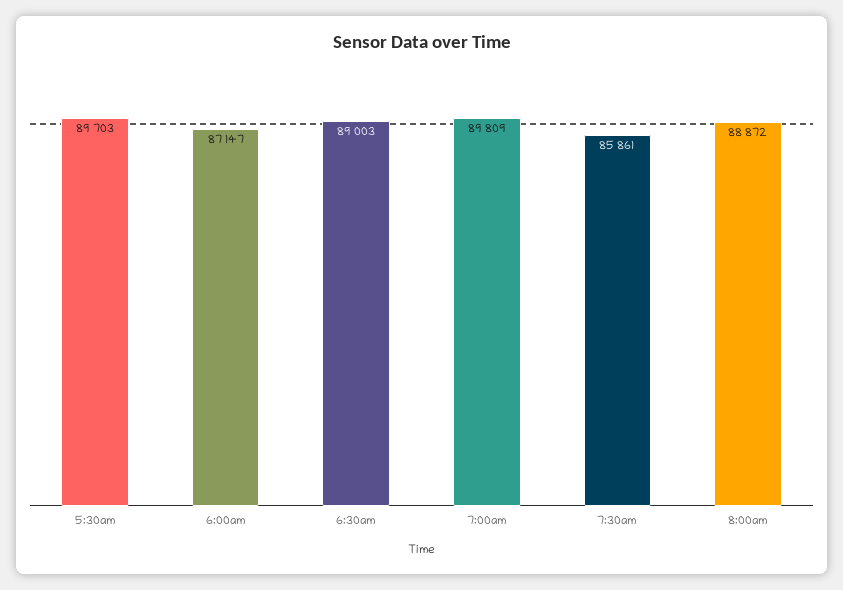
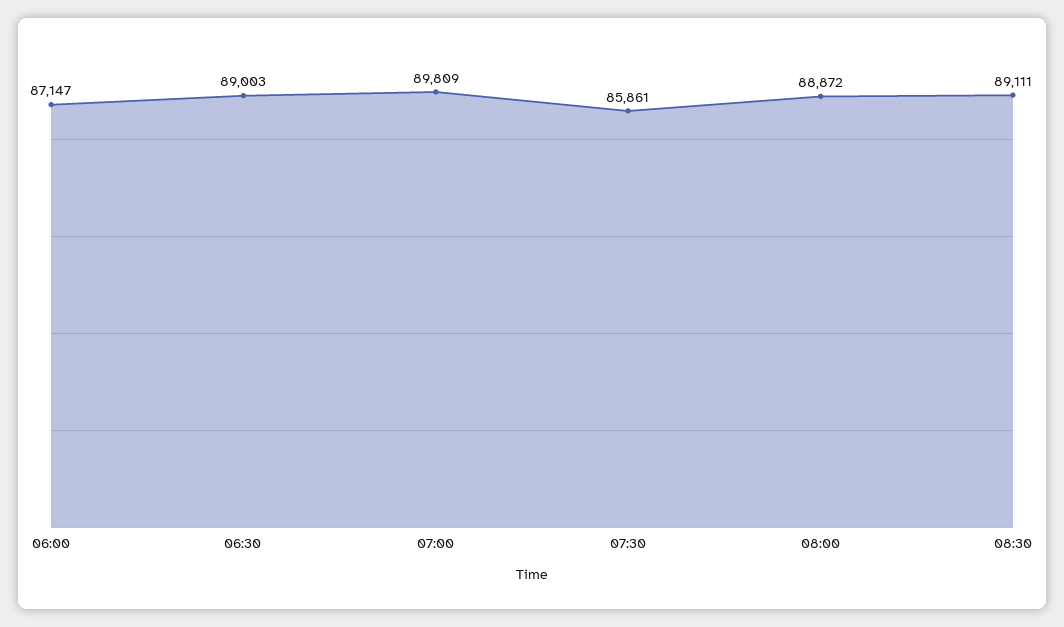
5:30am: 89703 -> none
08:30: none -> 89111

